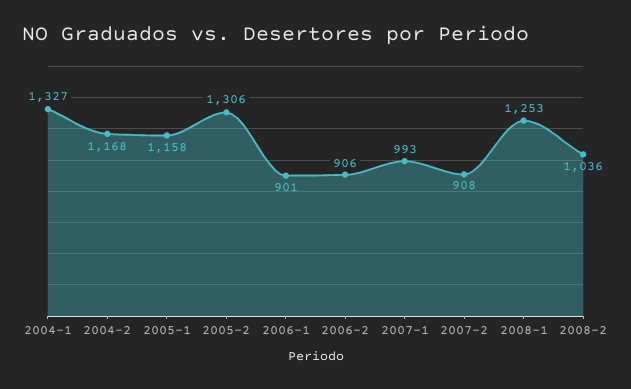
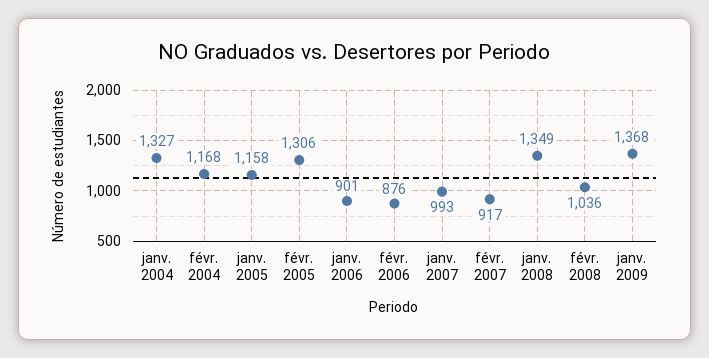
2006-2: 906 -> 876
2007-2: 908 -> 917
2008-1: 1253 -> 1349
janv. 2009: none -> 1368

